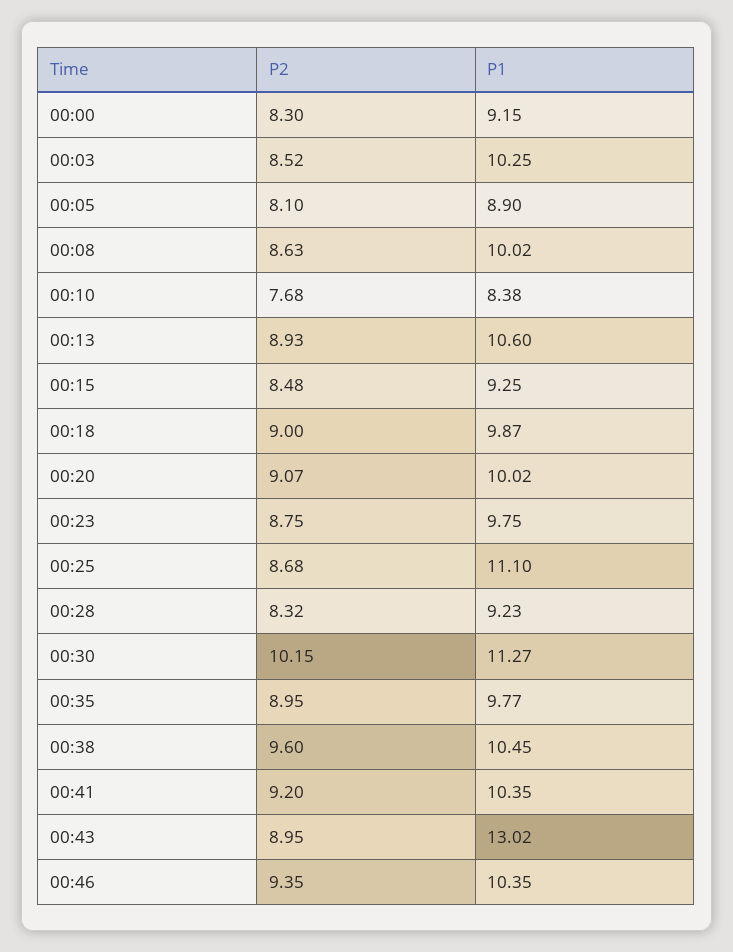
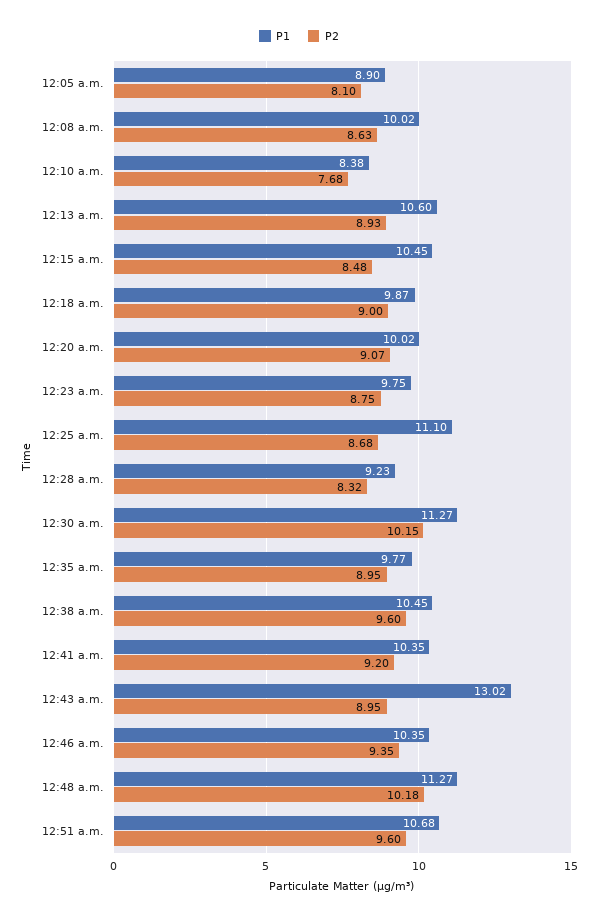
P2, 00:00: 8.3 -> none
P1, 00:00: 9.15 -> none
P2, 00:03: 8.52 -> none
P1, 00:03: 10.25 -> none
P1, 00:15: 9.25 -> 10.45
P1, 12:48 a.m.: none -> 11.27
P2, 12:48 a.m.: none -> 10.18
P1, 12:51 a.m.: none -> 10.68
P2, 12:51 a.m.: none -> 9.6

